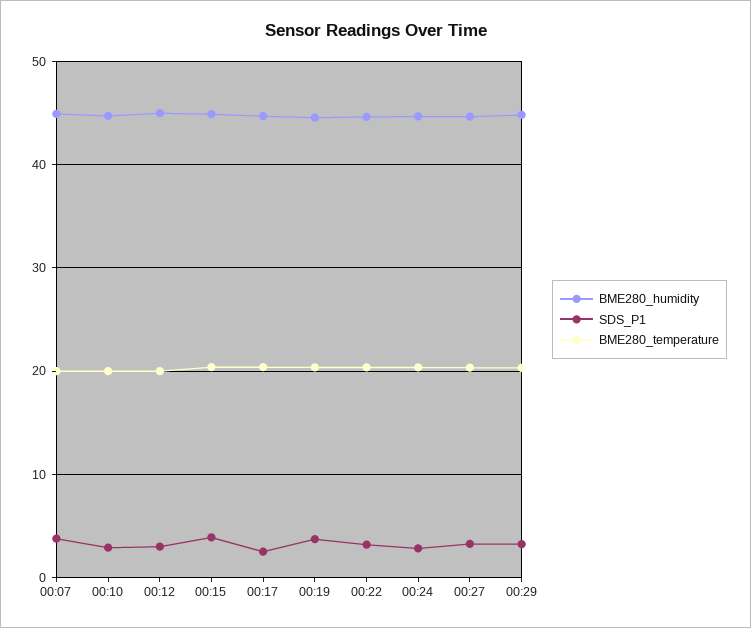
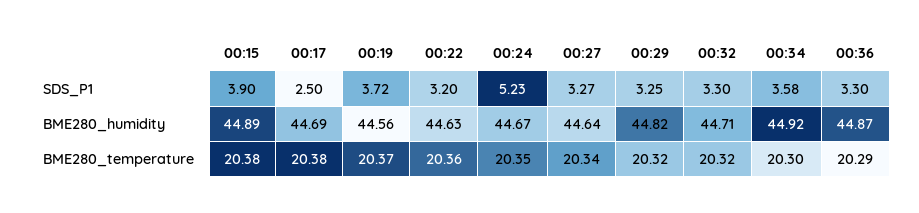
BME280_humidity, 00:07: 45 -> none
SDS_P1, 00:07: 4 -> none
BME280_temperature, 00:07: 20 -> none
BME280_humidity, 00:10: 45 -> none
SDS_P1, 00:10: 3 -> none
BME280_temperature, 00:10: 20 -> none
BME280_humidity, 00:12: 45 -> none
SDS_P1, 00:12: 3 -> none
BME280_temperature, 00:12: 20 -> none
SDS_P1, 00:24: 3 -> 5.23
SDS_P1, 00:32: none -> 3.3
SDS_P1, 00:34: none -> 3.58
SDS_P1, 00:36: none -> 3.3
BME280_humidity, 00:32: none -> 44.71
BME280_humidity, 00:34: none -> 44.92
BME280_humidity, 00:36: none -> 44.87
BME280_temperature, 00:32: none -> 20.32
BME280_temperature, 00:34: none -> 20.3
BME280_temperature, 00:36: none -> 20.29

